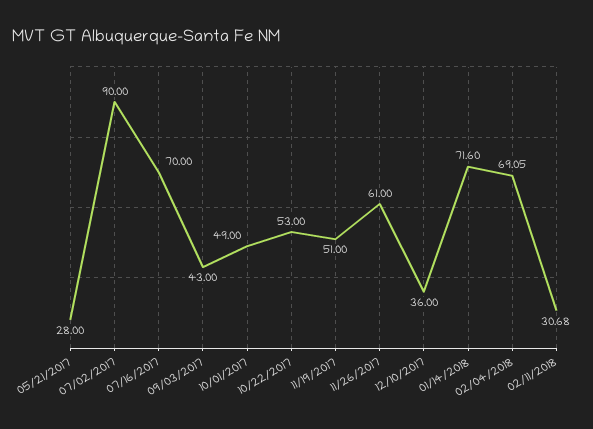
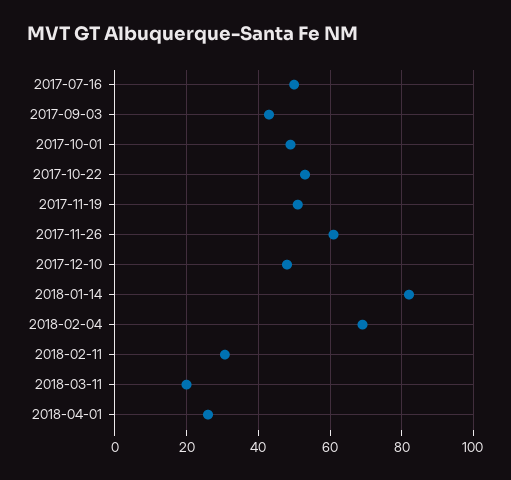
05/21/2017: 28 -> none
07/02/2017: 90 -> none
07/16/2017: 70 -> 50
12/10/2017: 36 -> 48
01/14/2018: 71.6 -> 82
2018-03-11: none -> 20
2018-04-01: none -> 26

